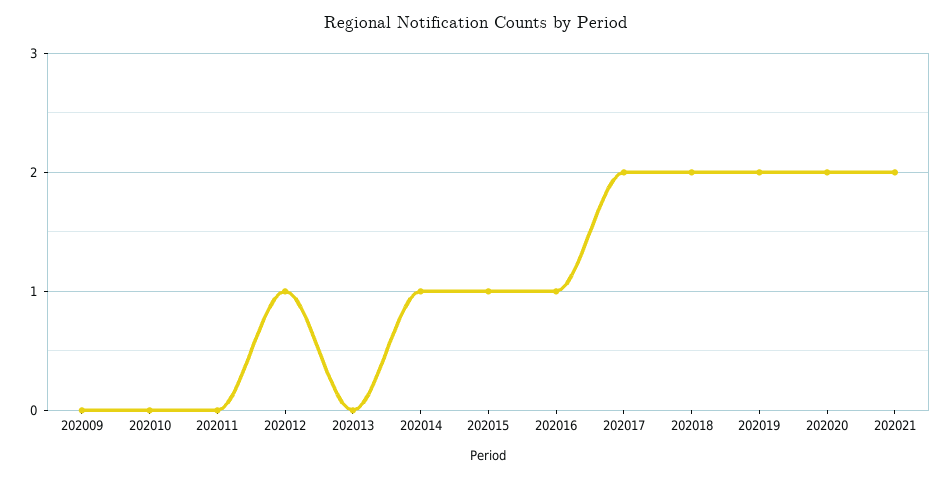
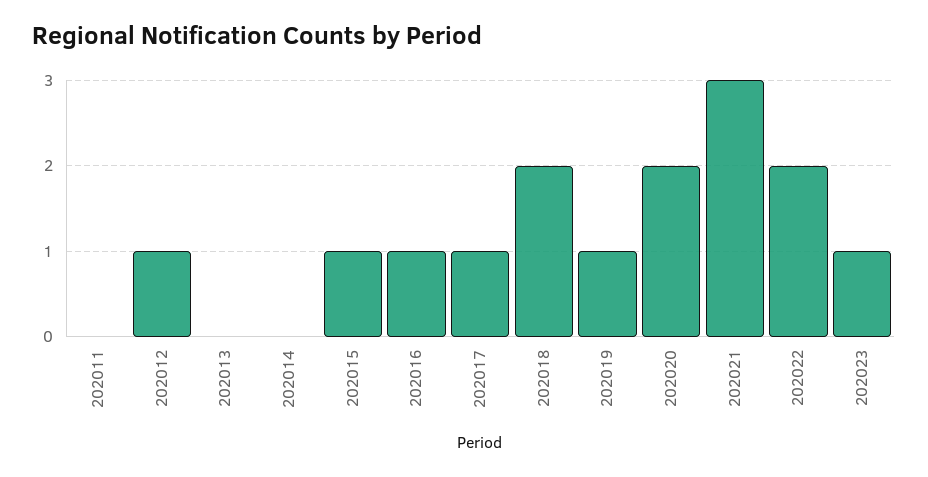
202009: 0 -> none
202010: 0 -> none
202014: 1 -> 0
202017: 2 -> 1
202019: 2 -> 1
202021: 2 -> 3
202022: none -> 2
202023: none -> 1

